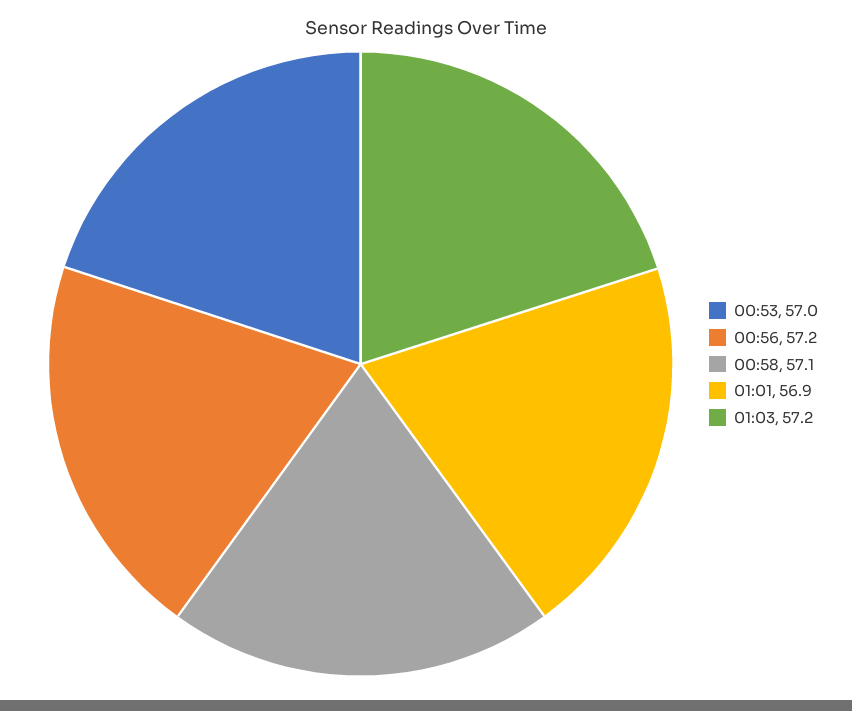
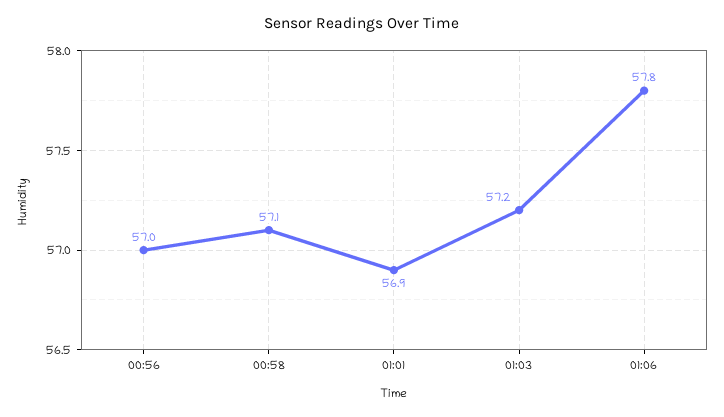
00:53: 57 -> none
00:56: 57.2 -> 57
01:06: none -> 57.8

